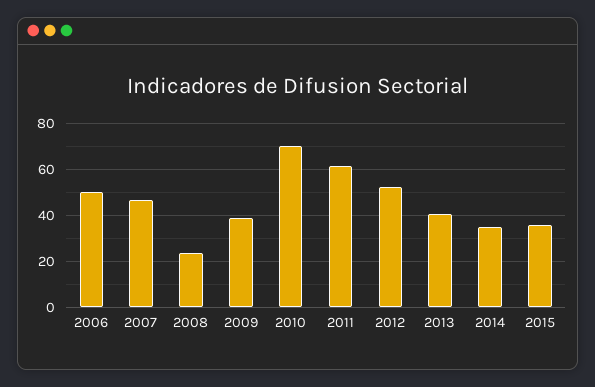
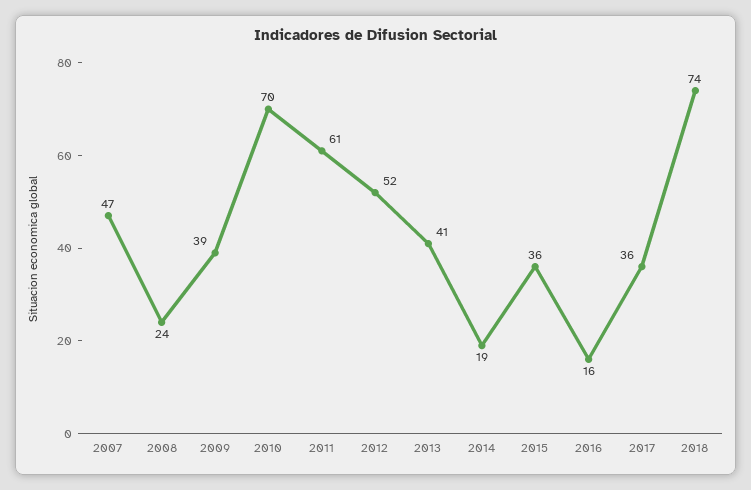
2006: 50 -> none
2014: 35 -> 19
2016: none -> 16
2017: none -> 36
2018: none -> 74

